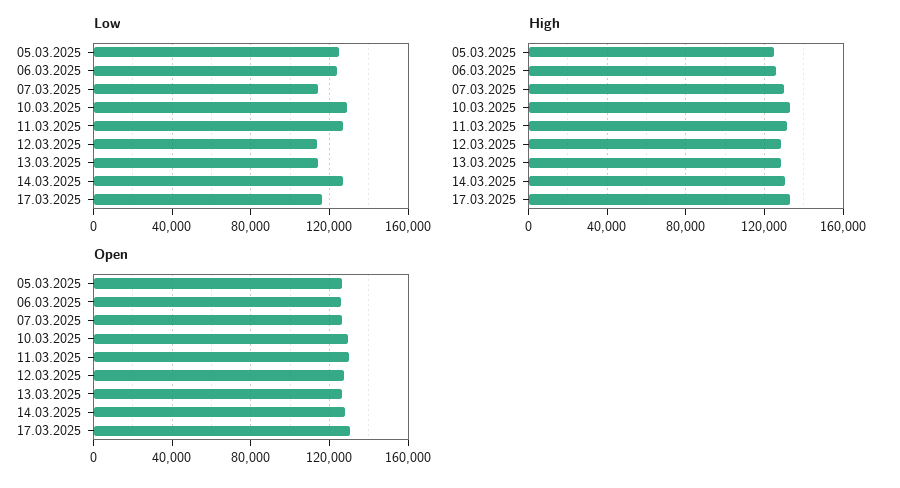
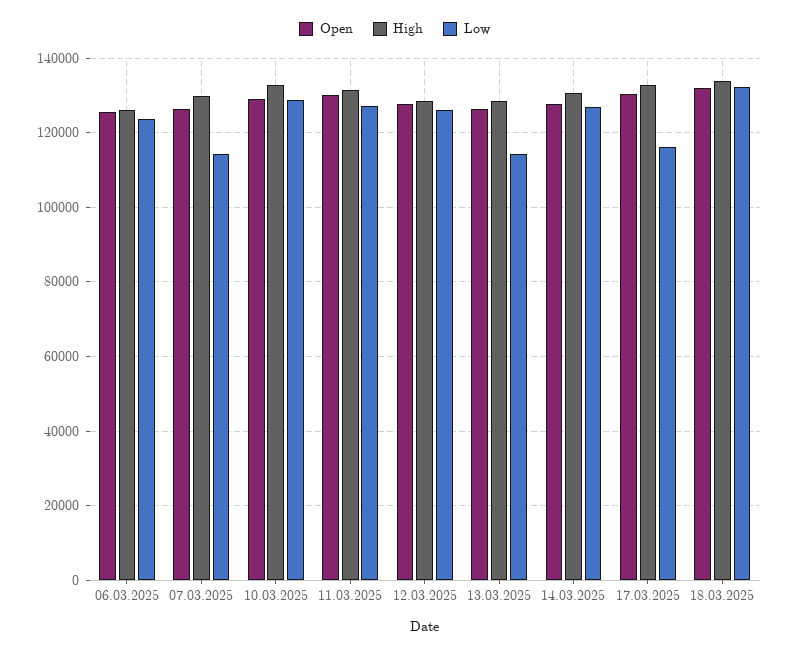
Low, 05.03.2025: 125000 -> none
Low, 12.03.2025: 115000 -> 126000
High, 05.03.2025: 125000 -> none
Open, 05.03.2025: 125000 -> none
Open, 18.03.2025: none -> 132000
High, 18.03.2025: none -> 134000
Low, 18.03.2025: none -> 132000

